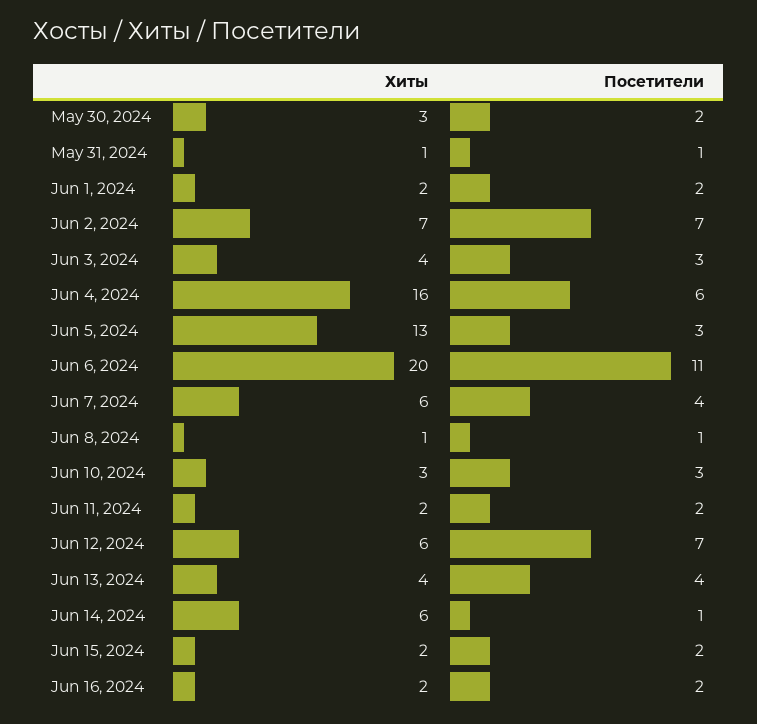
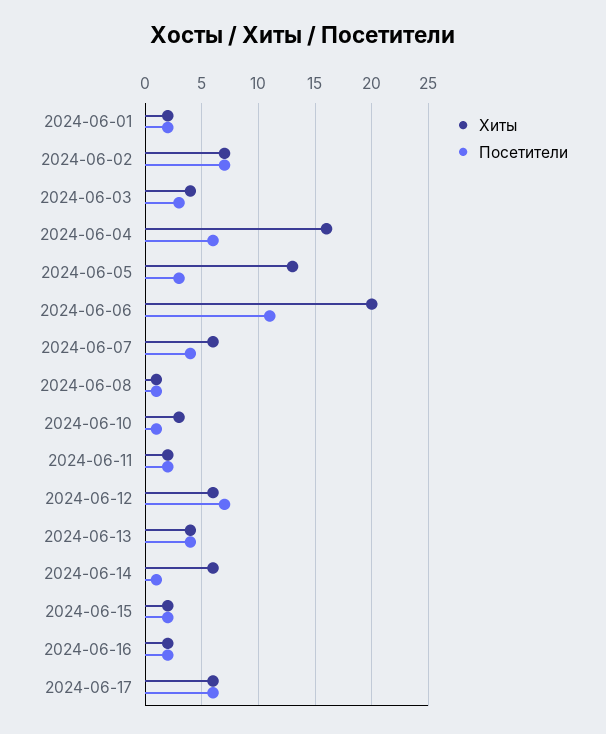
Хиты, May 30, 2024: 3 -> none
Посетители, May 30, 2024: 2 -> none
Хиты, May 31, 2024: 1 -> none
Посетители, May 31, 2024: 1 -> none
Посетители, Jun 10, 2024: 3 -> 1
Хиты, 2024-06-17: none -> 6
Посетители, 2024-06-17: none -> 6

